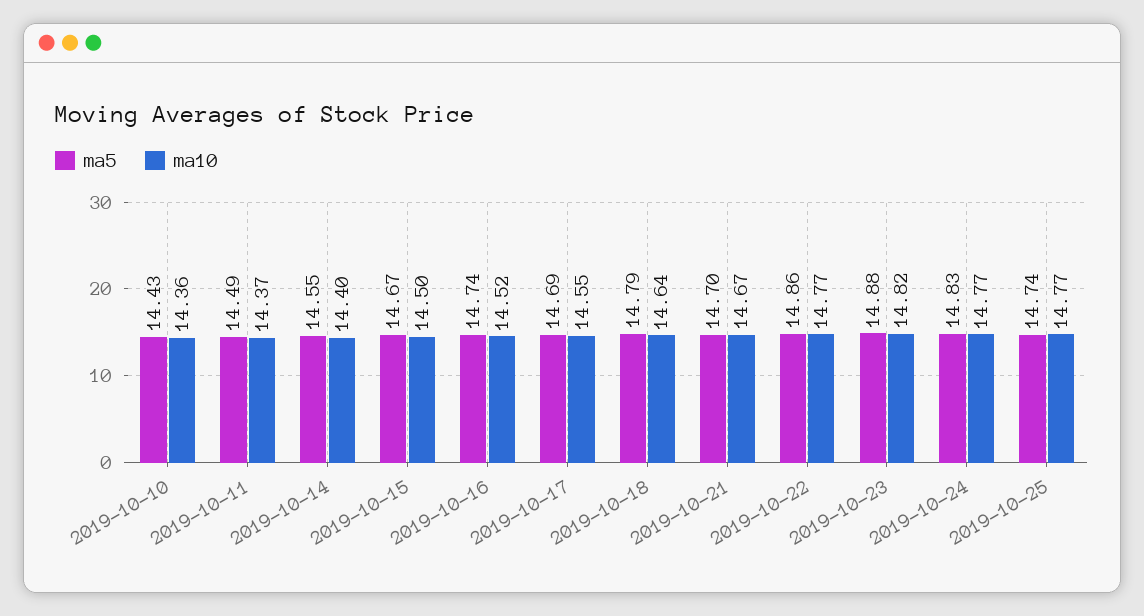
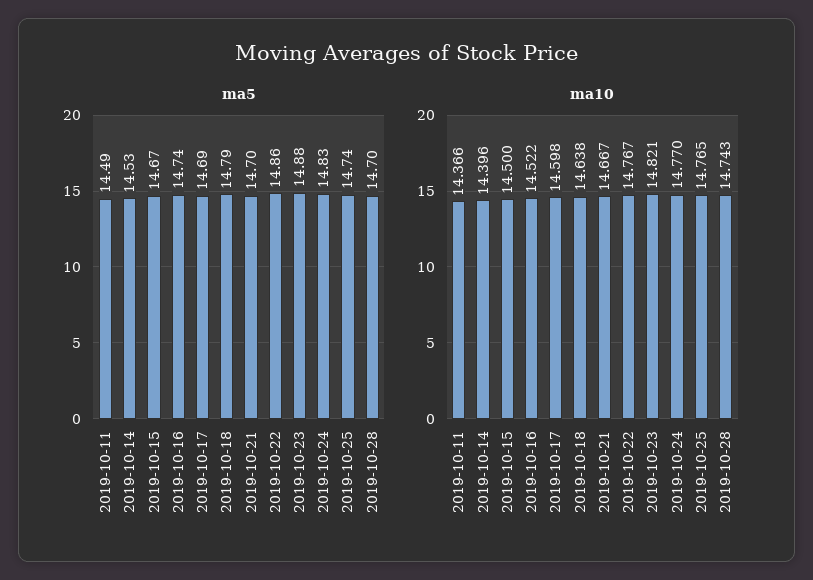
ma5, 2019-10-10: 14.43 -> none
ma10, 2019-10-10: 14.36 -> none
ma5, 2019-10-14: 14.55 -> 14.53
ma10, 2019-10-17: 14.55 -> 14.598
ma5, 2019-10-28: none -> 14.7
ma10, 2019-10-28: none -> 14.743

